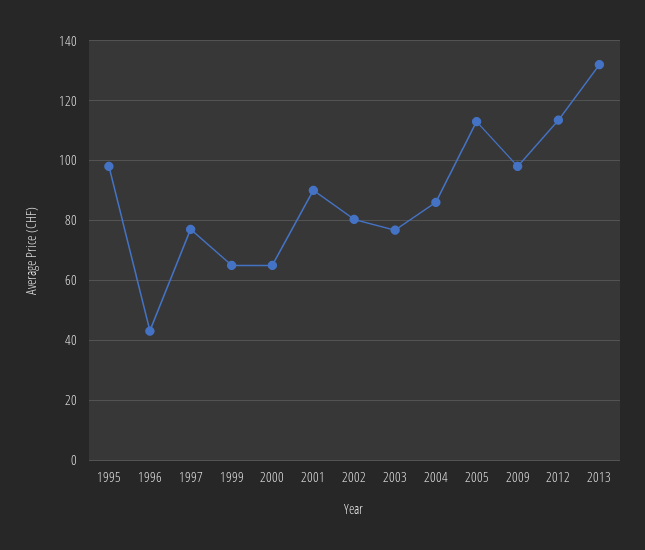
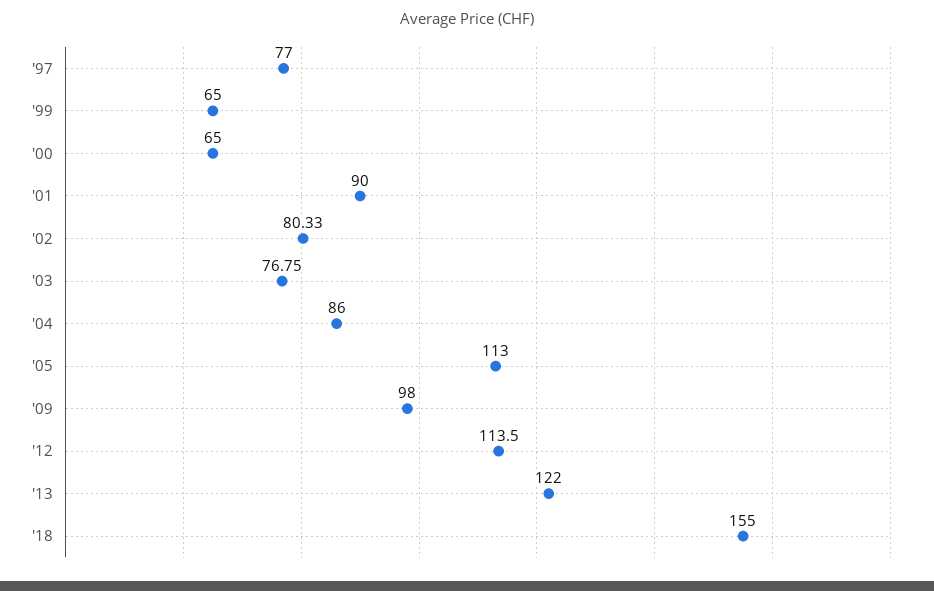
1995: 97.5 -> none
1996: 42.5 -> none
2013: 132.5 -> 122
'18: none -> 155

